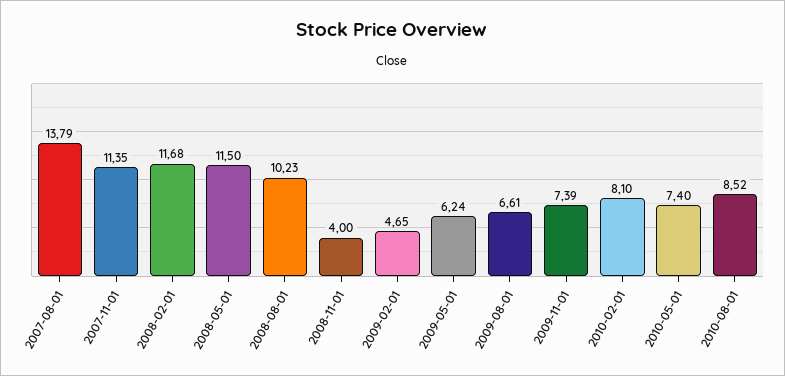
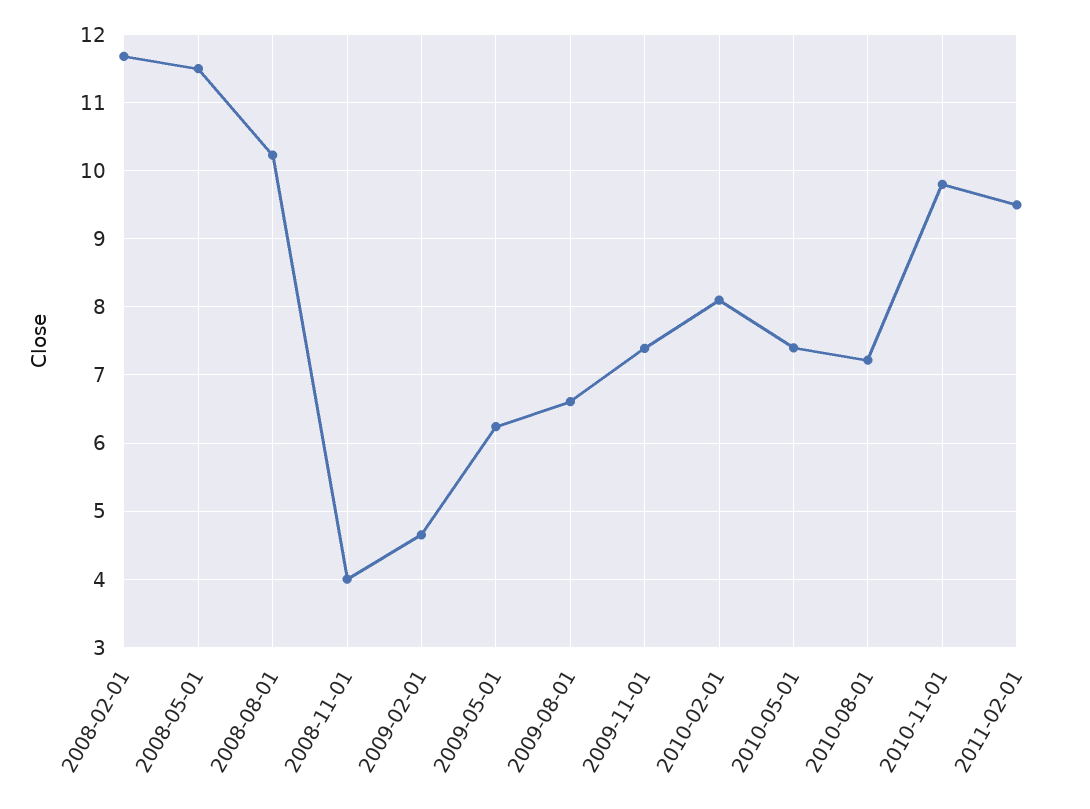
2007-08-01: 13.79 -> none
2007-11-01: 11.35 -> none
2010-08-01: 8.52 -> 7.2
2010-11-01: none -> 9.8
2011-02-01: none -> 9.5

